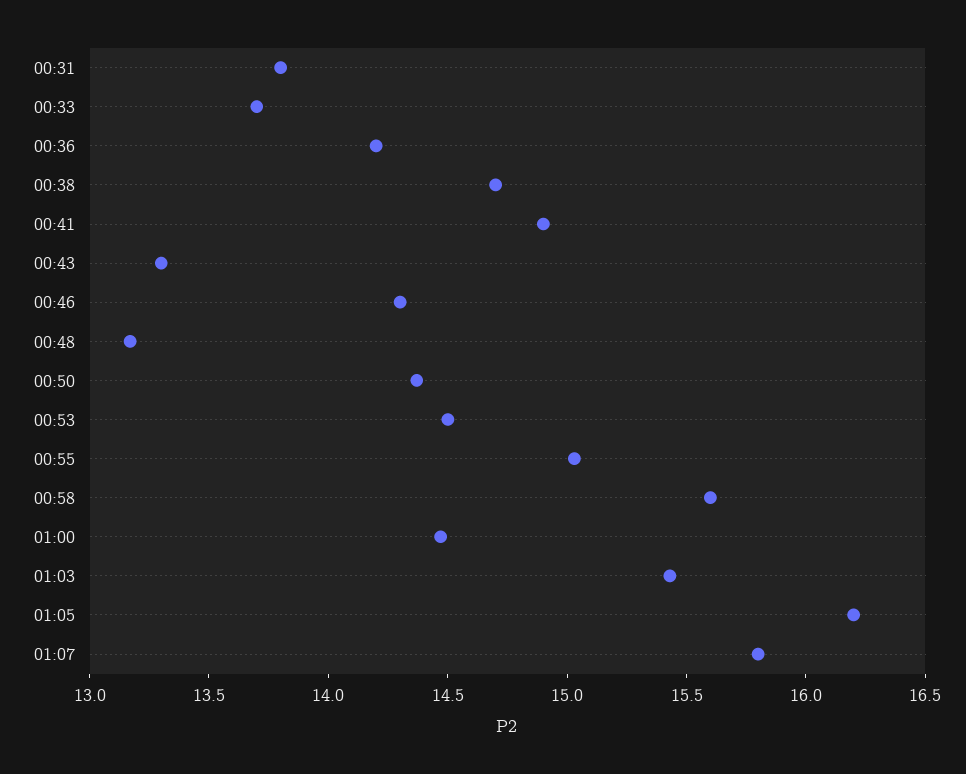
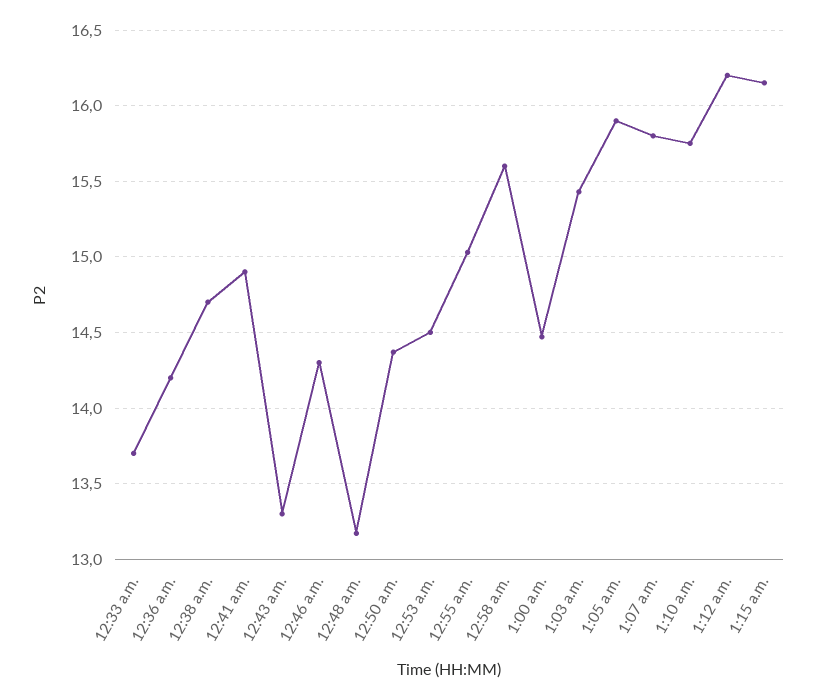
00:31: 13.8 -> none
01:05: 16.2 -> 15.9
1:10 a.m.: none -> 15.75
1:12 a.m.: none -> 16.2
1:15 a.m.: none -> 16.15

